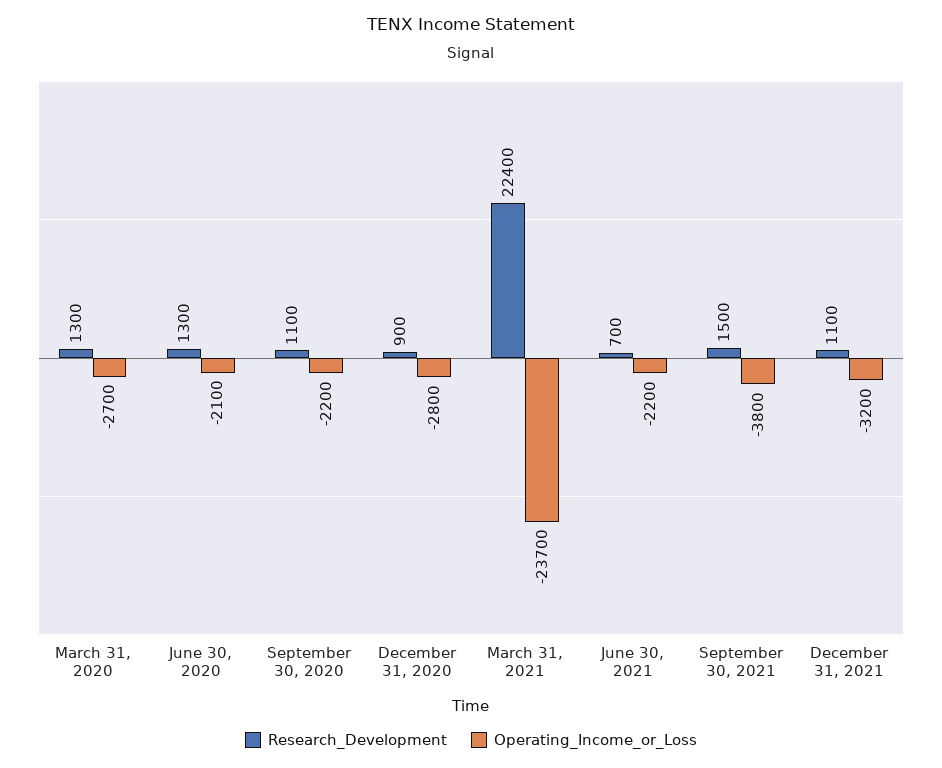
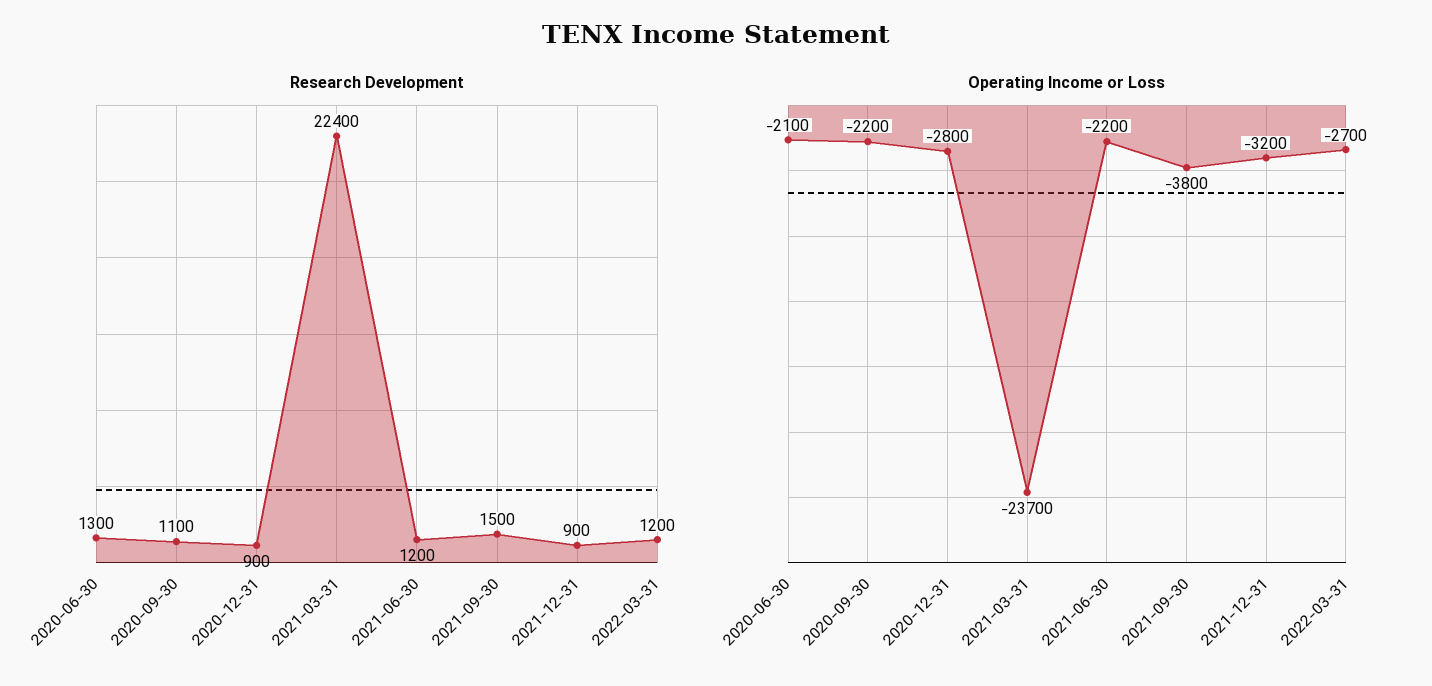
Research_Development, March 31, 2020: 1300 -> none
Operating_Income_or_Loss, March 31, 2020: -2700 -> none
Research_Development, June 30, 2021: 700 -> 1200
Research_Development, December 31, 2021: 1100 -> 900
Research_Development, 2022-03-31: none -> 1200
Operating_Income_or_Loss, 2022-03-31: none -> -2700

